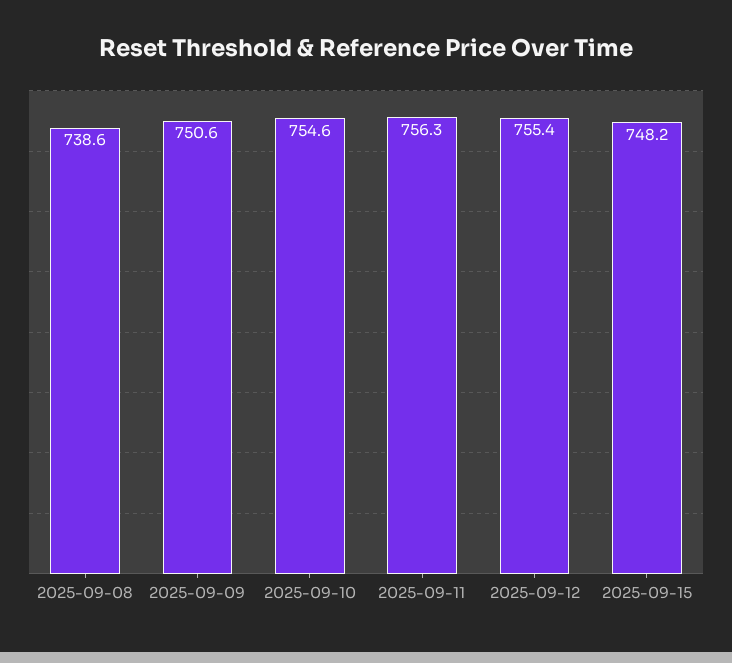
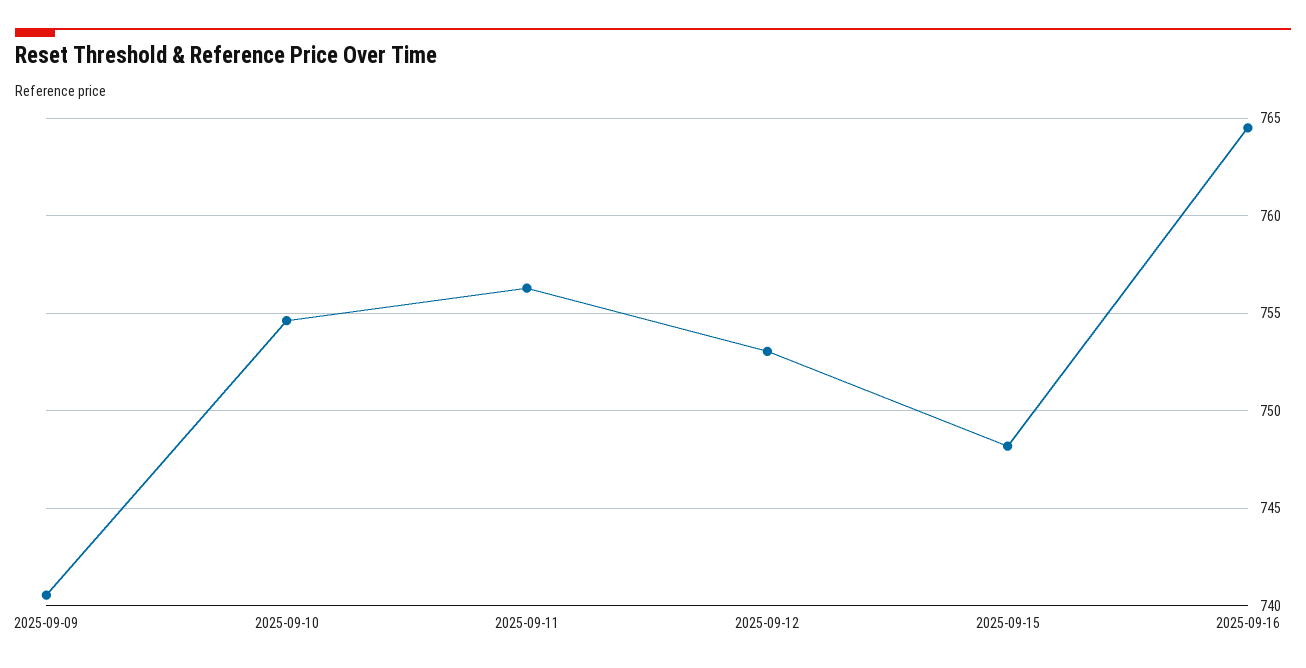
2025-09-08: 738.6 -> none
2025-09-09: 750.6 -> 740.5
2025-09-12: 755.4 -> 753
2025-09-16: none -> 764.5

